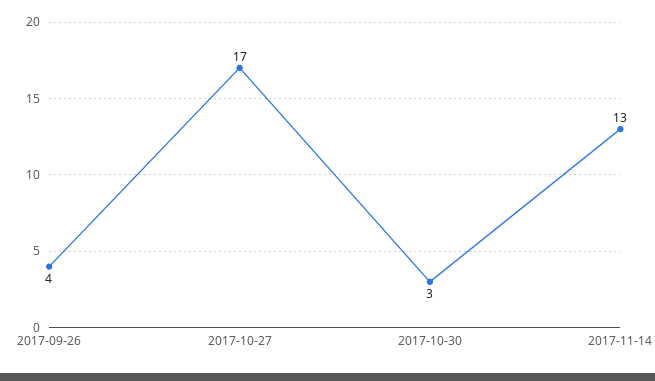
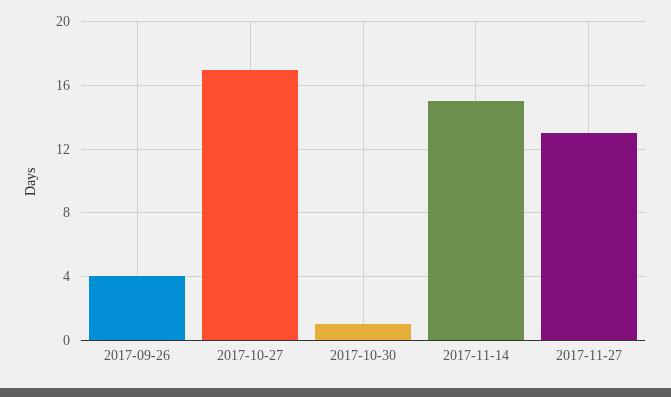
2017-10-30: 3 -> 1
2017-11-14: 13 -> 15
2017-11-27: none -> 13

